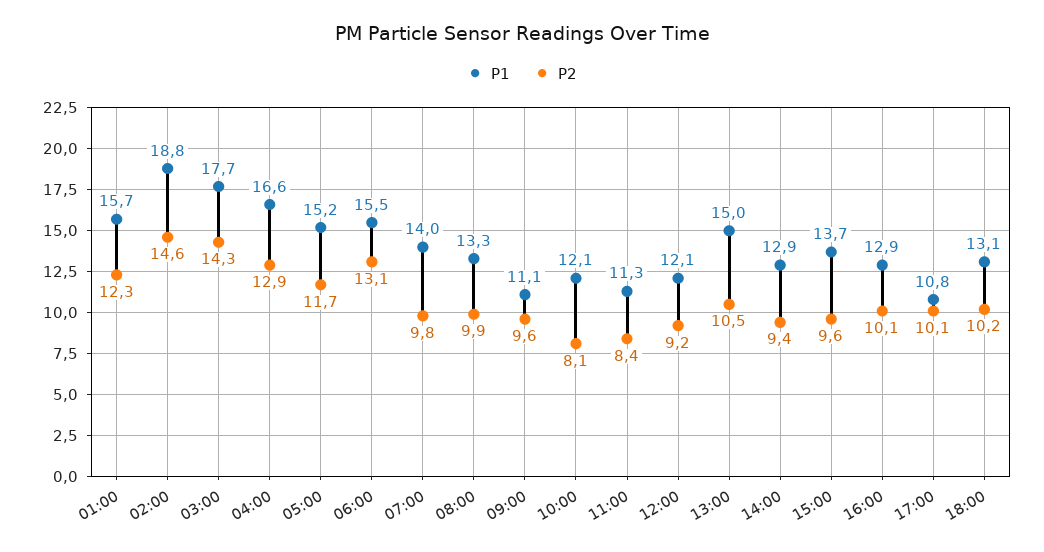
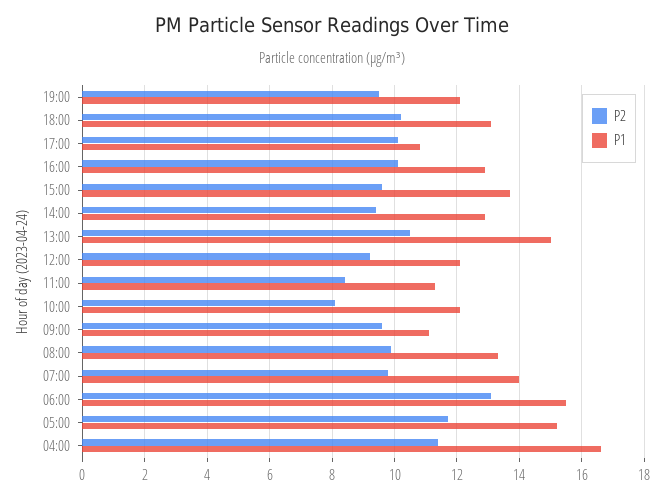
P1, 01:00: 15.7 -> none
P2, 01:00: 12.3 -> none
P1, 02:00: 18.8 -> none
P2, 02:00: 14.6 -> none
P1, 03:00: 17.7 -> none
P2, 03:00: 14.3 -> none
P2, 04:00: 12.9 -> 11.5
P2, 19:00: none -> 9.5
P1, 19:00: none -> 12

